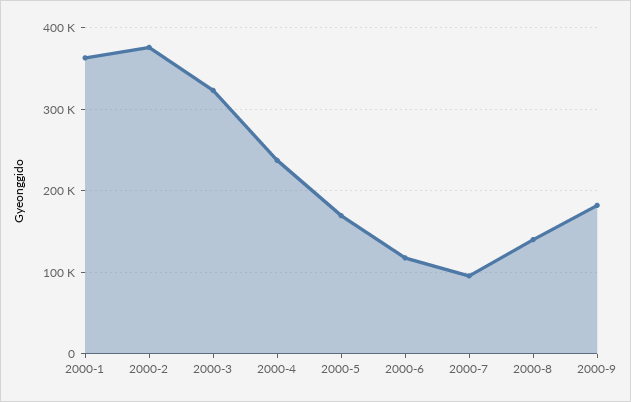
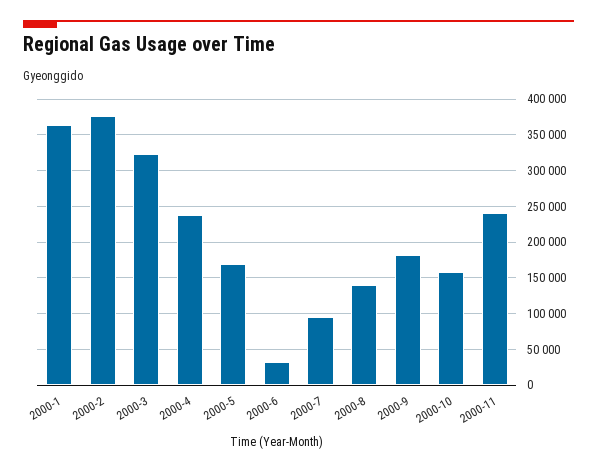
2000-6: 120000 -> 30000
2000-10: none -> 160000
2000-11: none -> 240000

